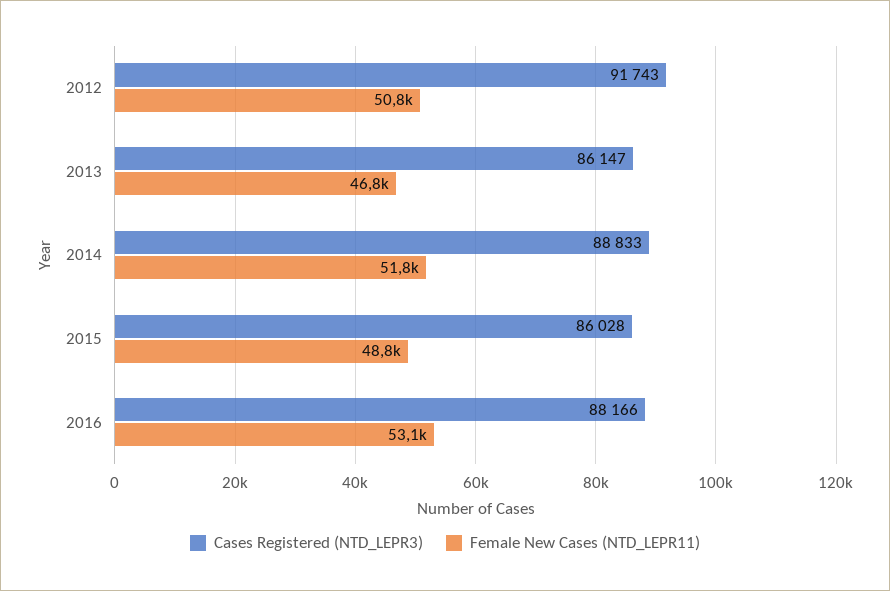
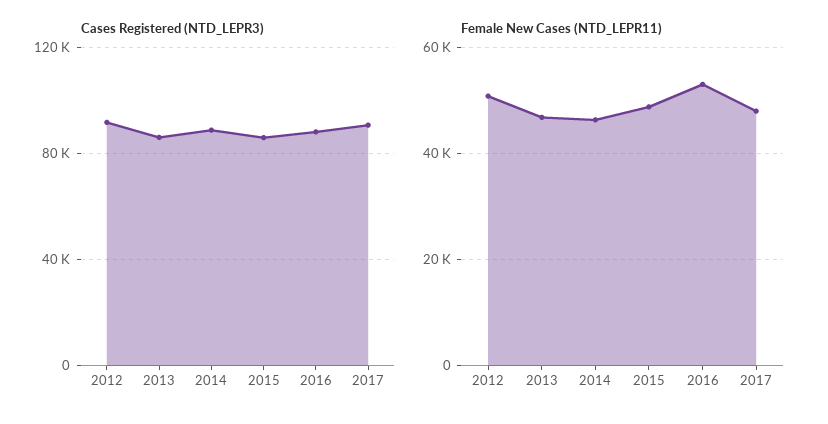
Female New Cases (NTD_LEPR11), 2014: 51800 -> 46000
Cases Registered (NTD_LEPR3), 2017: none -> 90000
Female New Cases (NTD_LEPR11), 2017: none -> 48000

